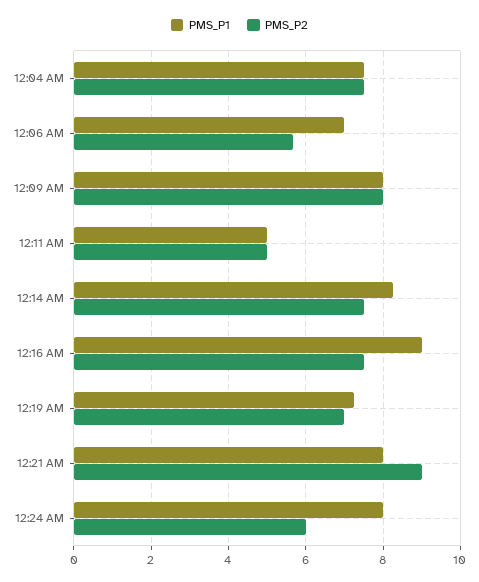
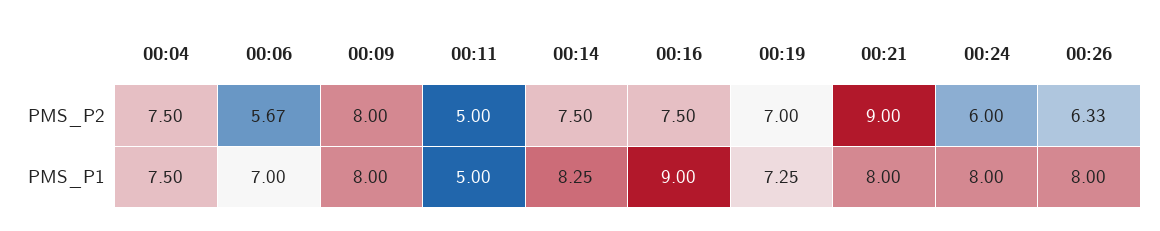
PMS_P2, 00:26: none -> 6.33
PMS_P1, 00:26: none -> 8

